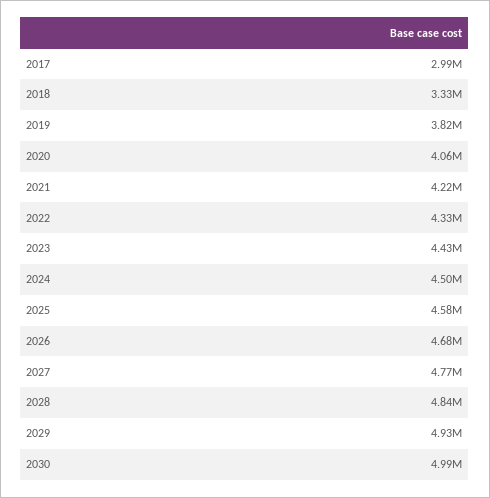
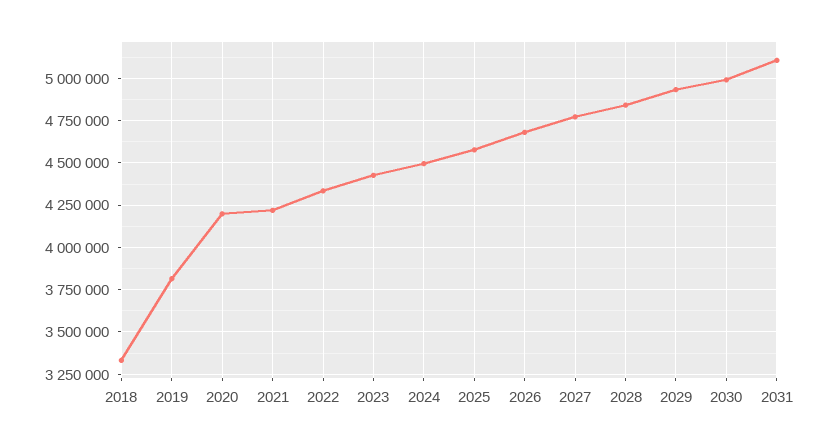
2017: 2990000 -> none
2020: 4060000 -> 4200000
2031: none -> 5100000

